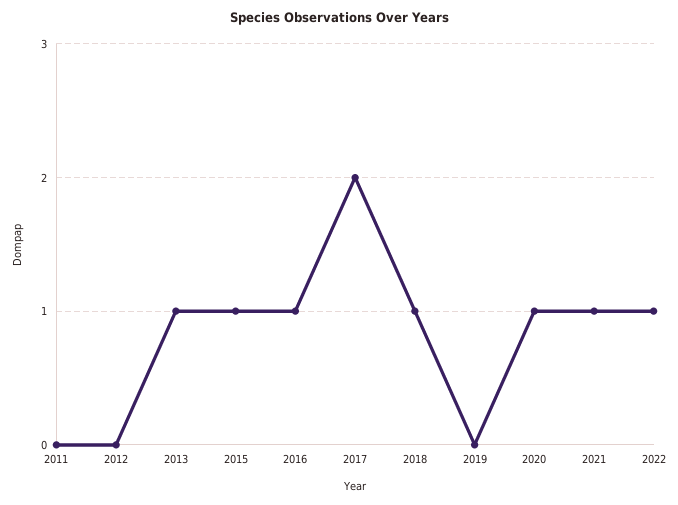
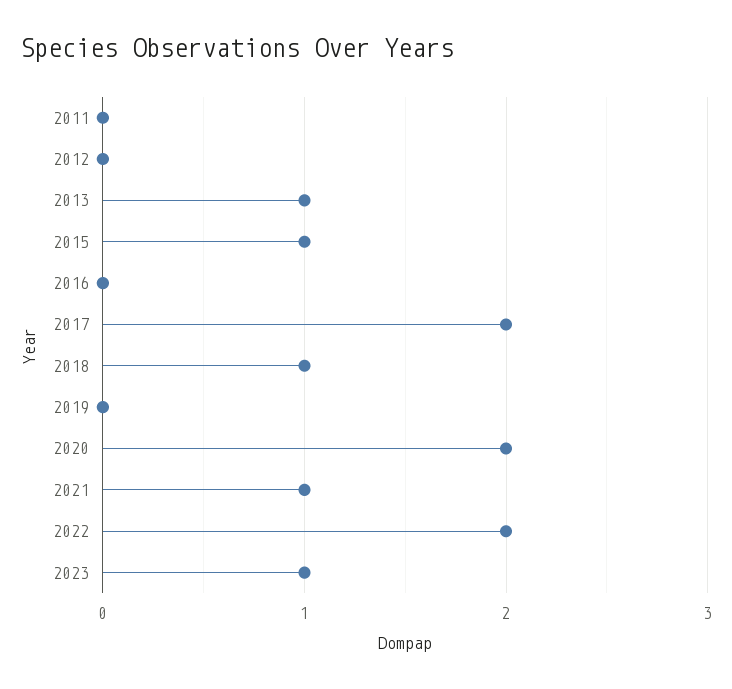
2016: 1 -> 0
2020: 1 -> 2
2022: 1 -> 2
2023: none -> 1

